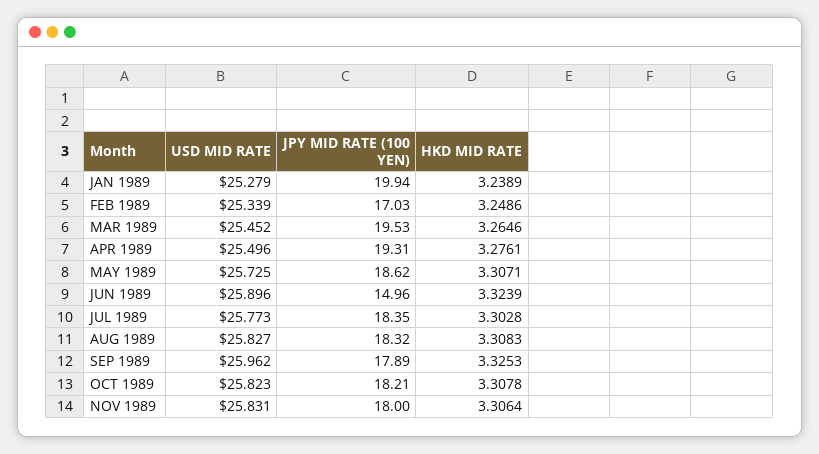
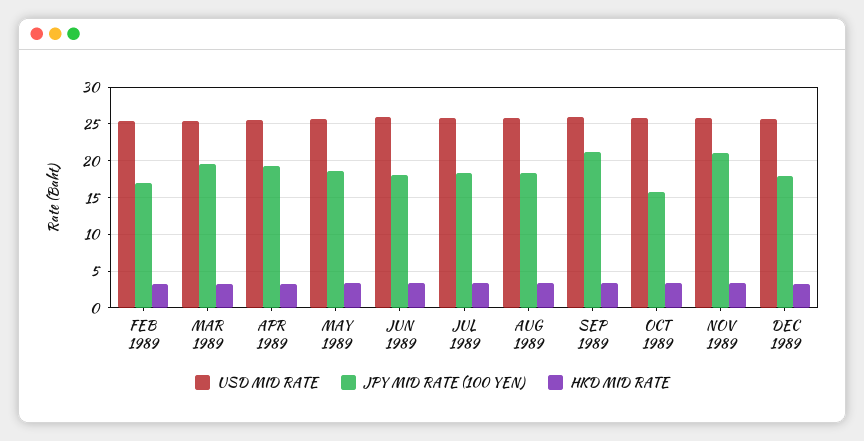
USD MID RATE, JAN 1989: 25.279 -> none
JPY MID RATE (100 YEN), JAN 1989: 19.94 -> none
HKD MID RATE, JAN 1989: 3.2389 -> none
JPY MID RATE (100 YEN), JUN 1989: 14.96 -> 18
JPY MID RATE (100 YEN), SEP 1989: 17.89 -> 21
JPY MID RATE (100 YEN), OCT 1989: 18.21 -> 16
JPY MID RATE (100 YEN), NOV 1989: 18 -> 21
USD MID RATE, DEC 1989: none -> 26
JPY MID RATE (100 YEN), DEC 1989: none -> 18
HKD MID RATE, DEC 1989: none -> 3

